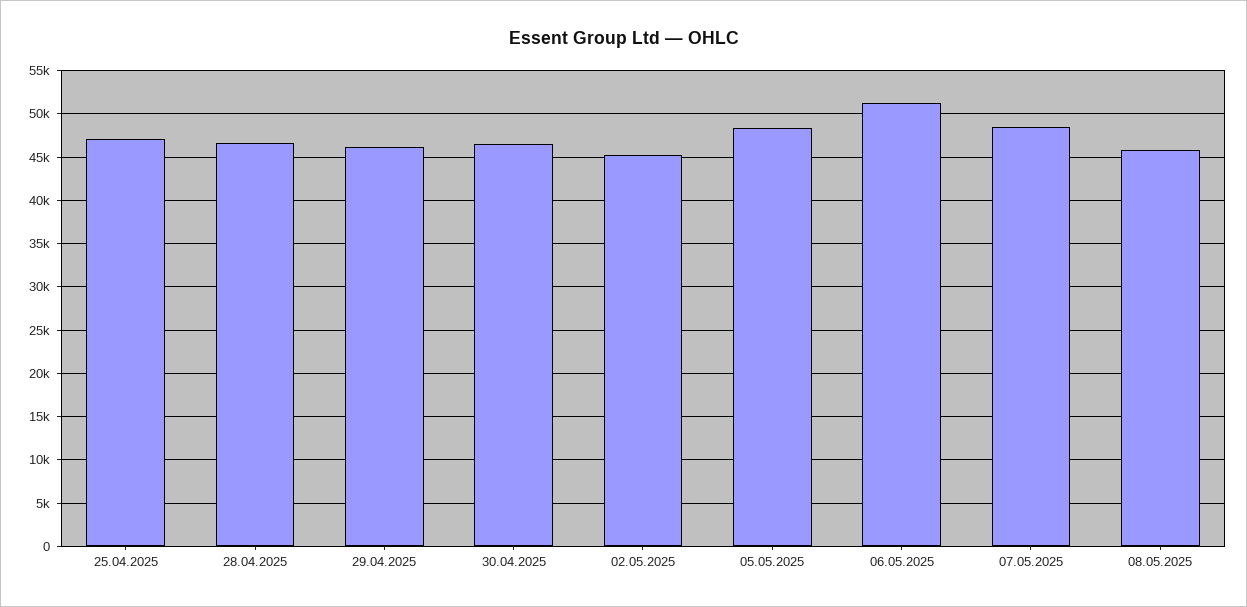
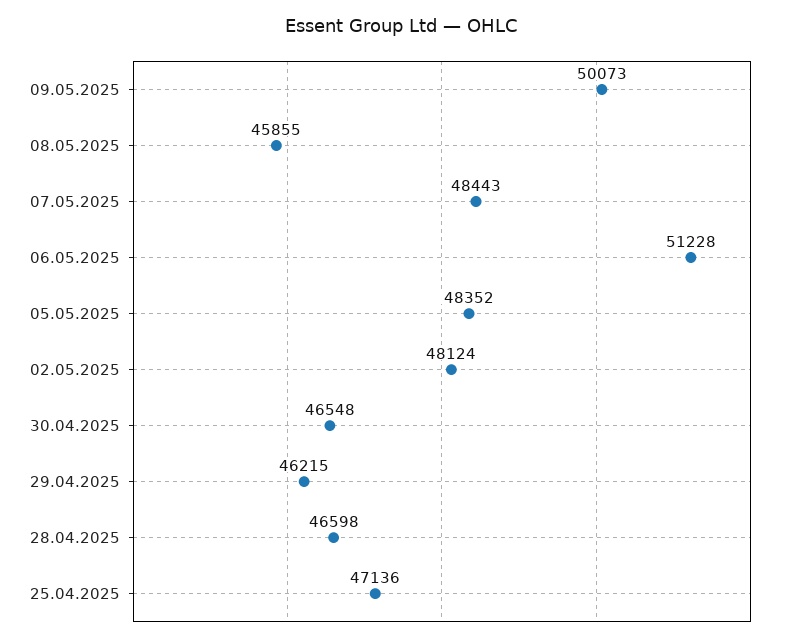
02.05.2025: 45000 -> 48124
09.05.2025: none -> 50073

